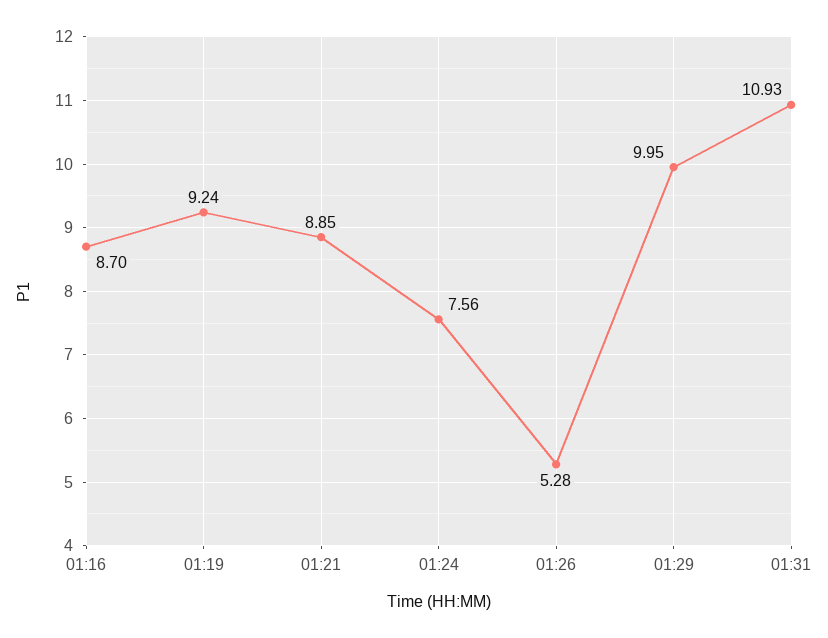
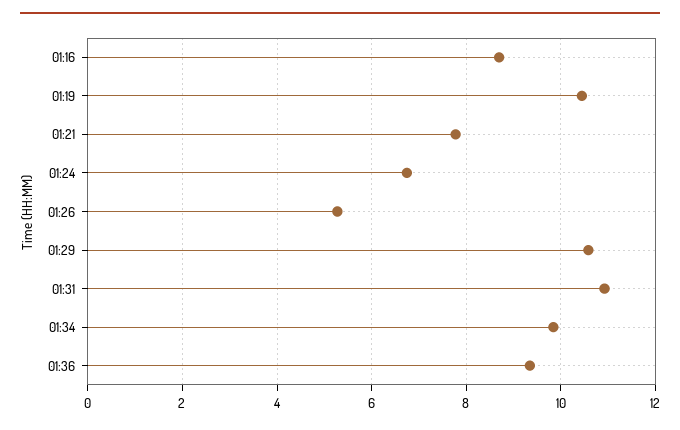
01:19: 9.24 -> 10.4
01:21: 8.85 -> 7.8
01:24: 7.56 -> 6.8
01:29: 9.95 -> 10.6
01:34: none -> 9.8
01:36: none -> 9.4

